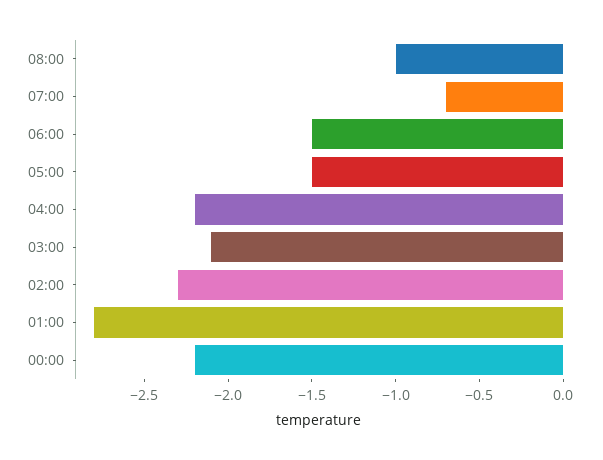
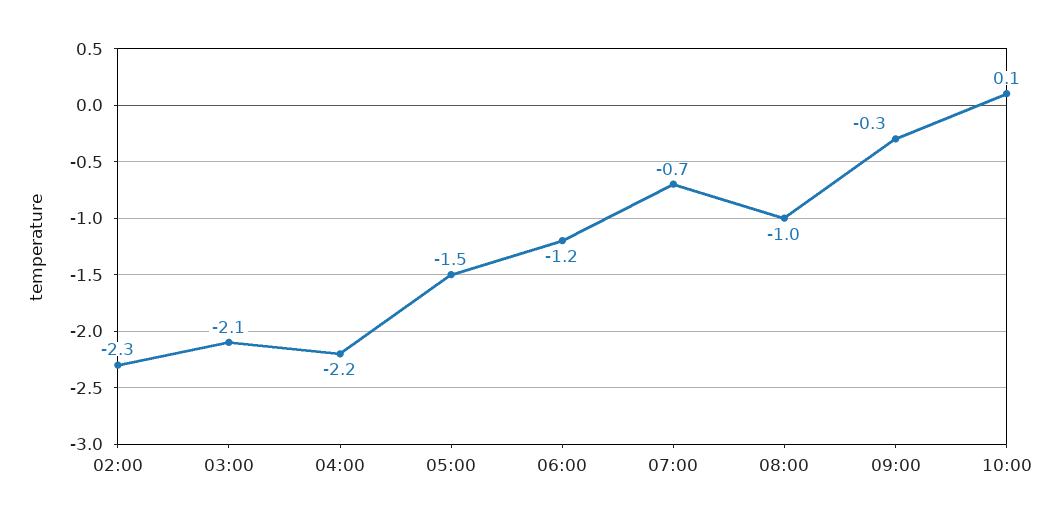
06:00: -1.5 -> -1.2
01:00: -2.8 -> none
00:00: -2.2 -> none
09:00: none -> -0.3
10:00: none -> 0.1

